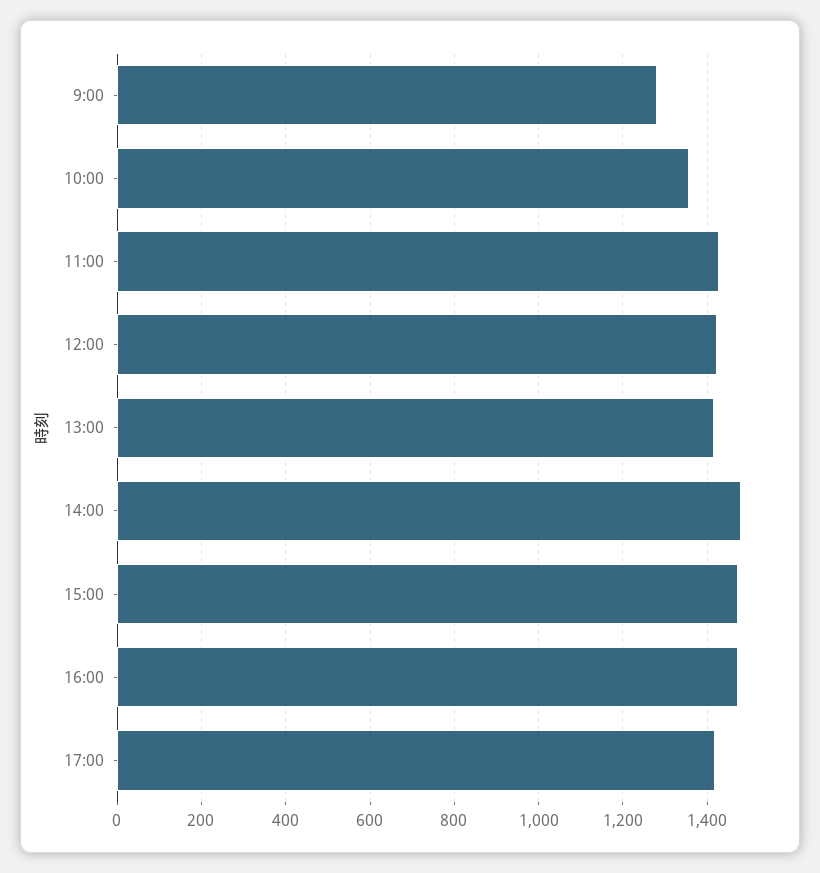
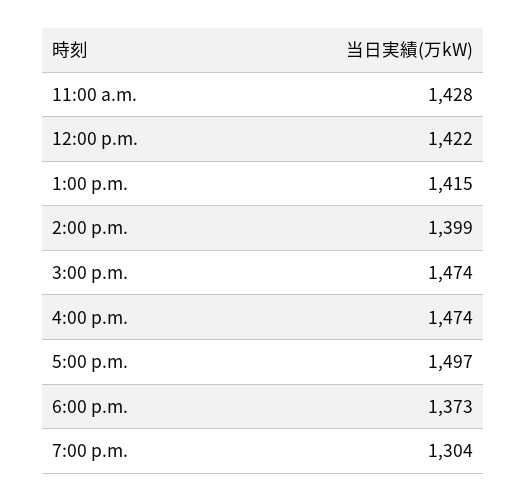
9:00: 1280 -> none
10:00: 1360 -> none
14:00: 1480 -> 1399
17:00: 1420 -> 1497
6:00 p.m.: none -> 1373
7:00 p.m.: none -> 1304

